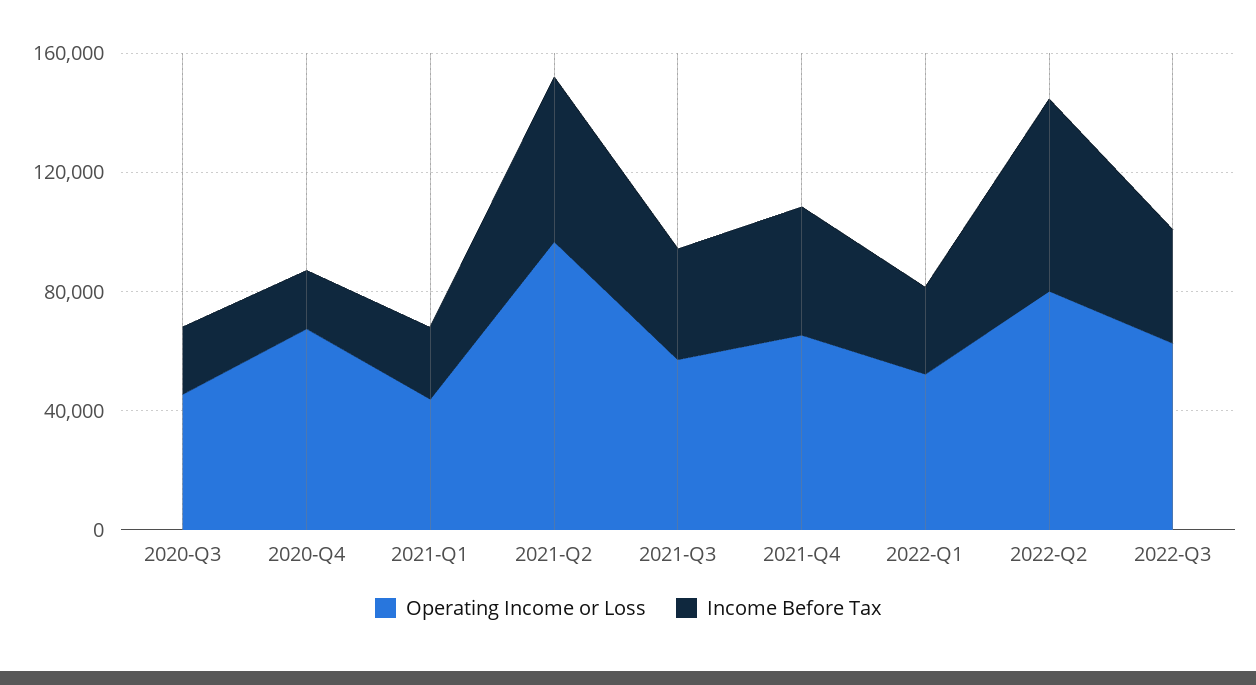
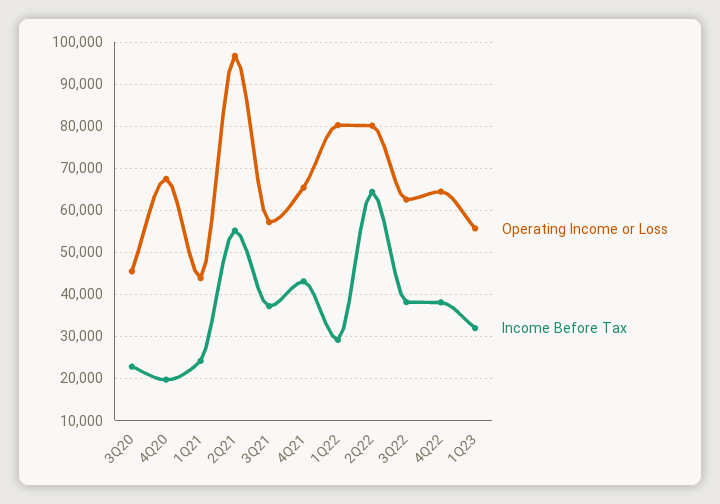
Operating Income or Loss, 2022-Q1: 50000 -> 80000
Operating Income or Loss, 4Q22: none -> 64000
Income Before Tax, 4Q22: none -> 38000
Operating Income or Loss, 1Q23: none -> 56000
Income Before Tax, 1Q23: none -> 32000

